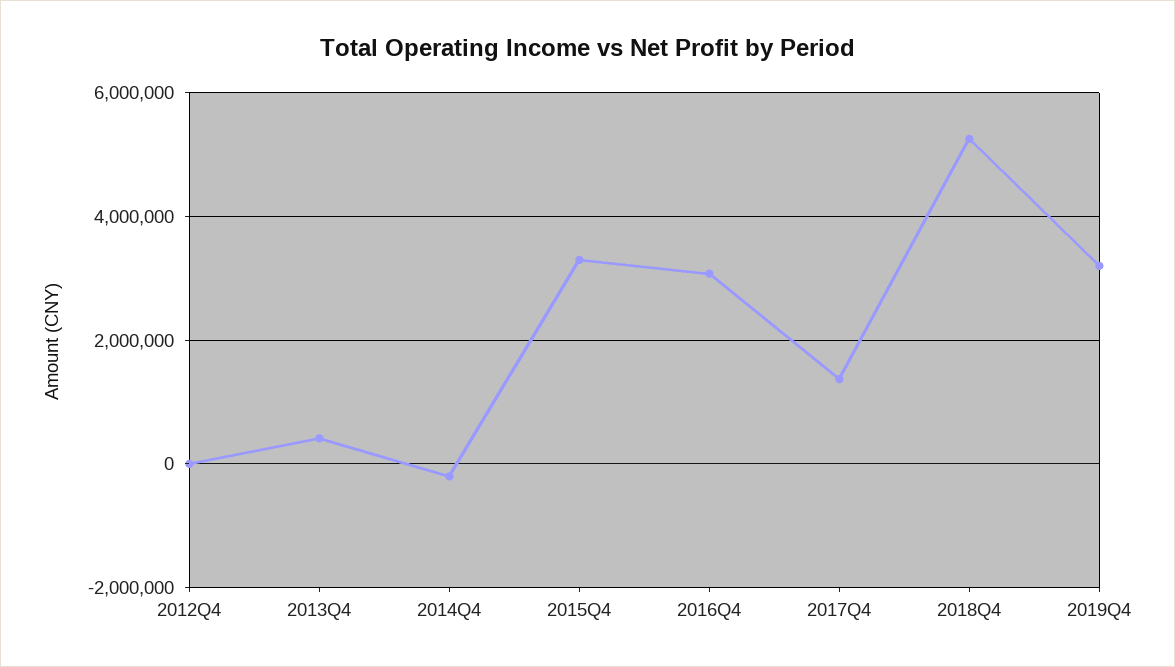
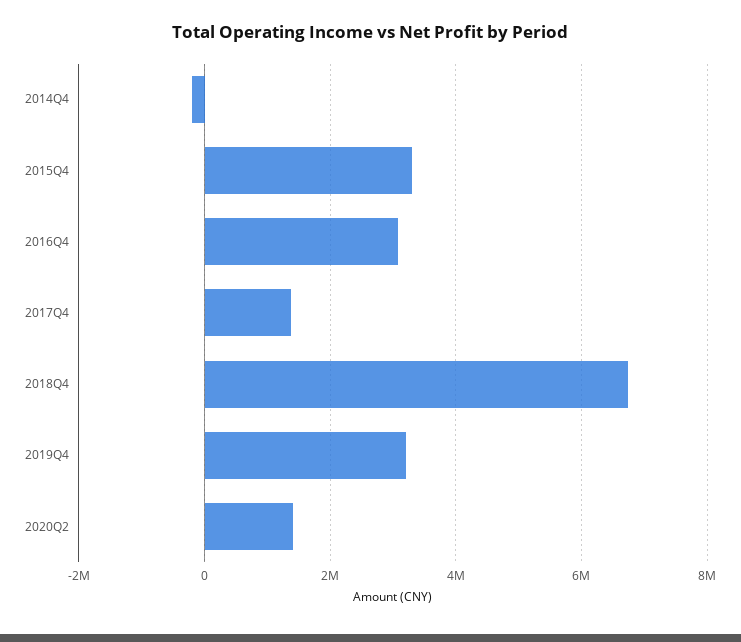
2012Q4: 0 -> none
2013Q4: 400000 -> none
2018Q4: 5200000 -> 6800000
2020Q2: none -> 1400000

